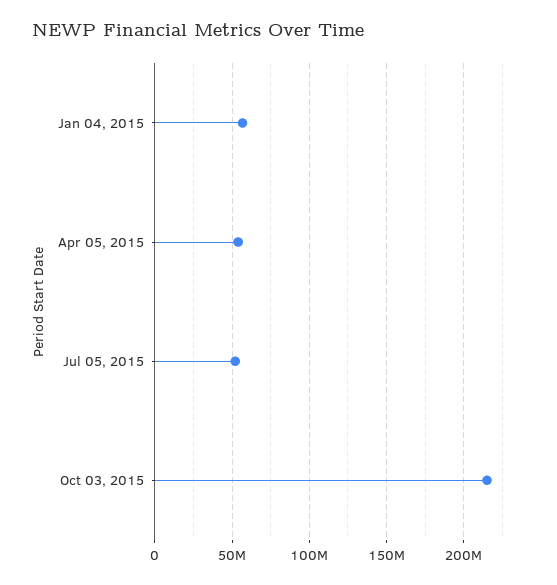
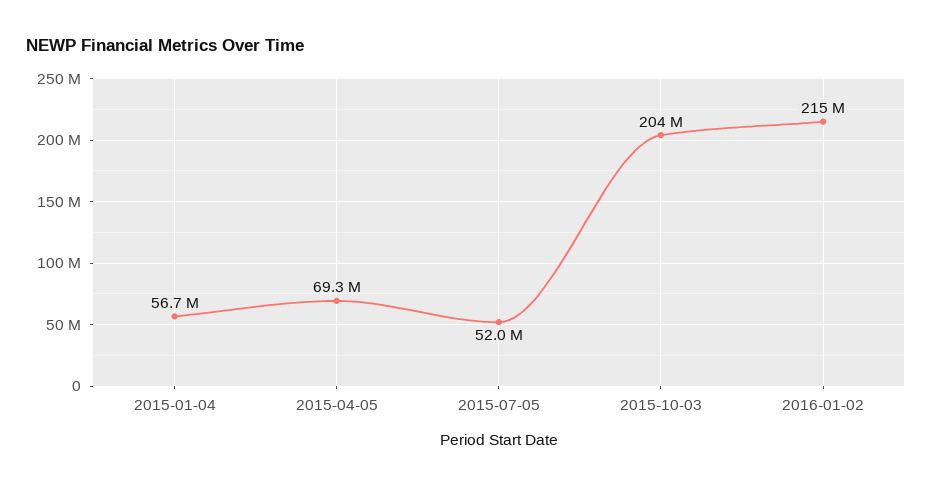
Apr 05, 2015: 55000000 -> 69300000
Oct 03, 2015: 215000000 -> 204000000
2016-01-02: none -> 215000000

